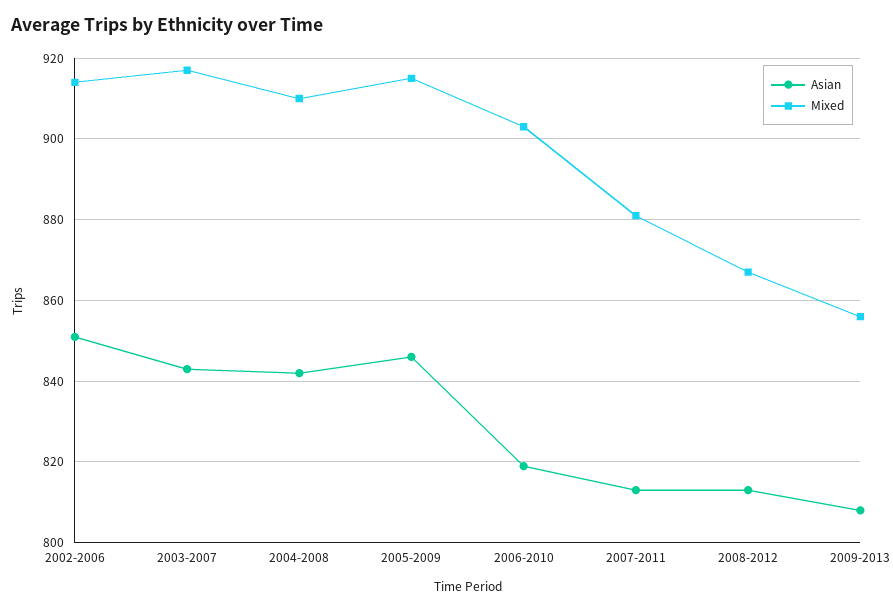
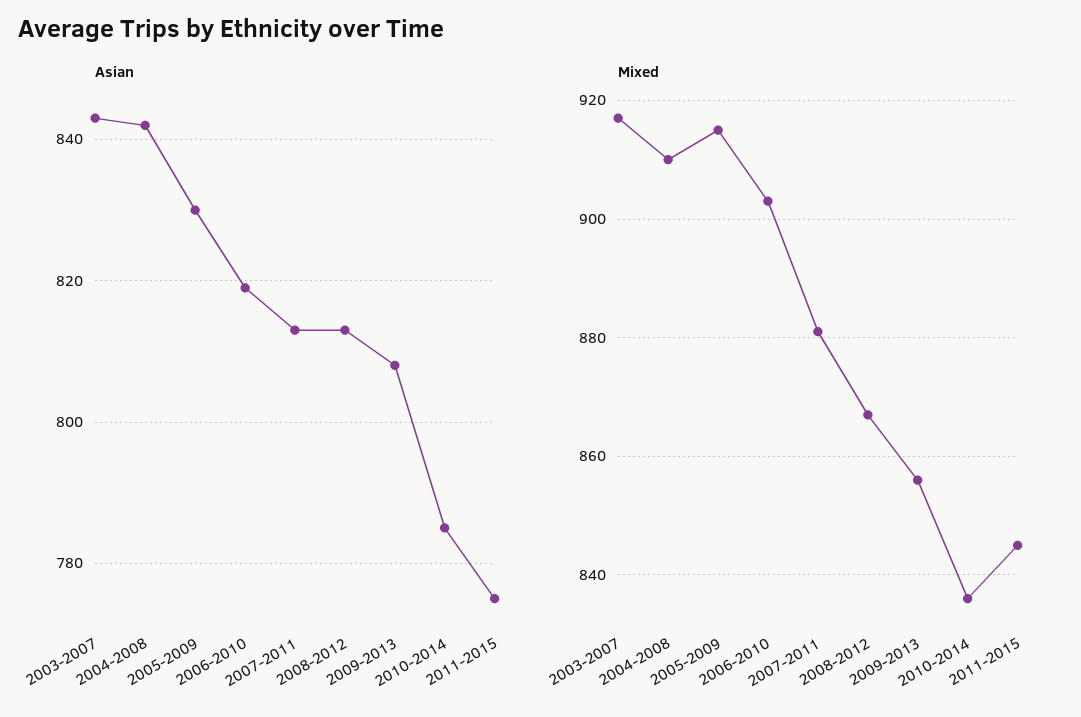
Asian, 2002-2006: 850 -> none
Mixed, 2002-2006: 915 -> none
Asian, 2005-2009: 845 -> 830
Asian, 2010-2014: none -> 785
Asian, 2011-2015: none -> 775
Mixed, 2010-2014: none -> 835
Mixed, 2011-2015: none -> 845

